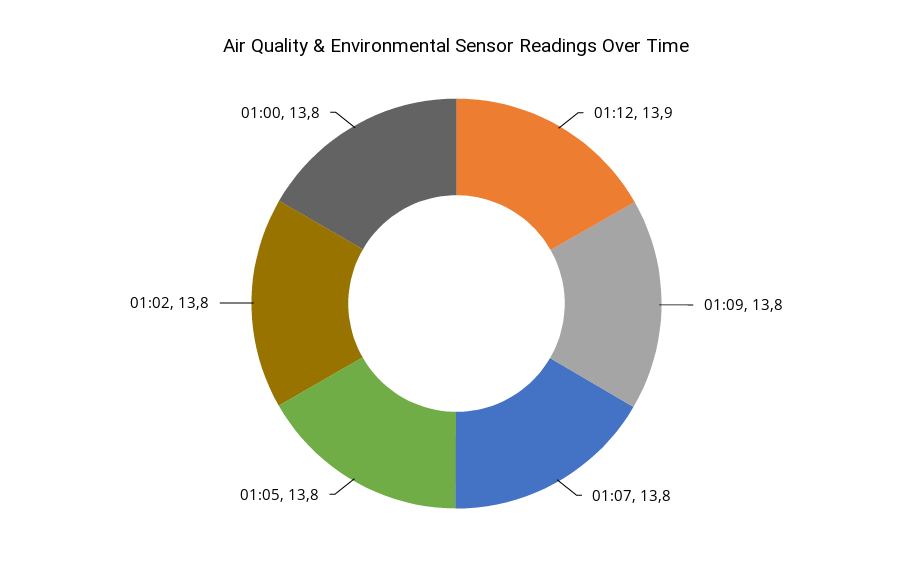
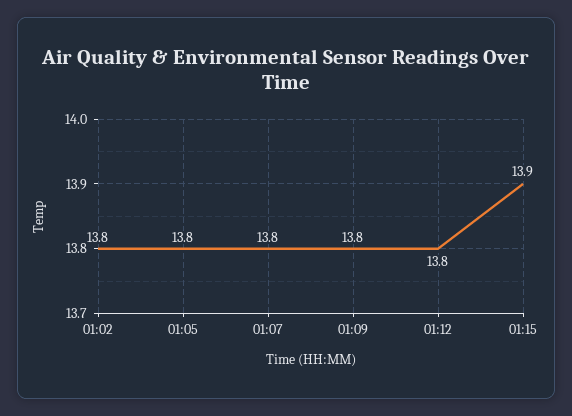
01:12: 13.9 -> 13.8
01:00: 13.8 -> none
01:15: none -> 13.9

